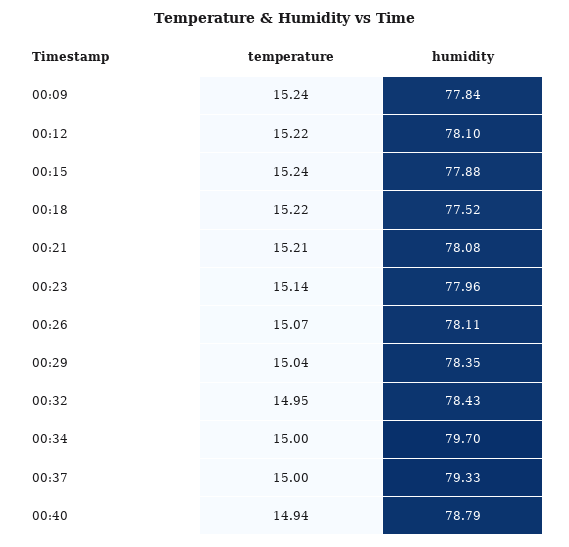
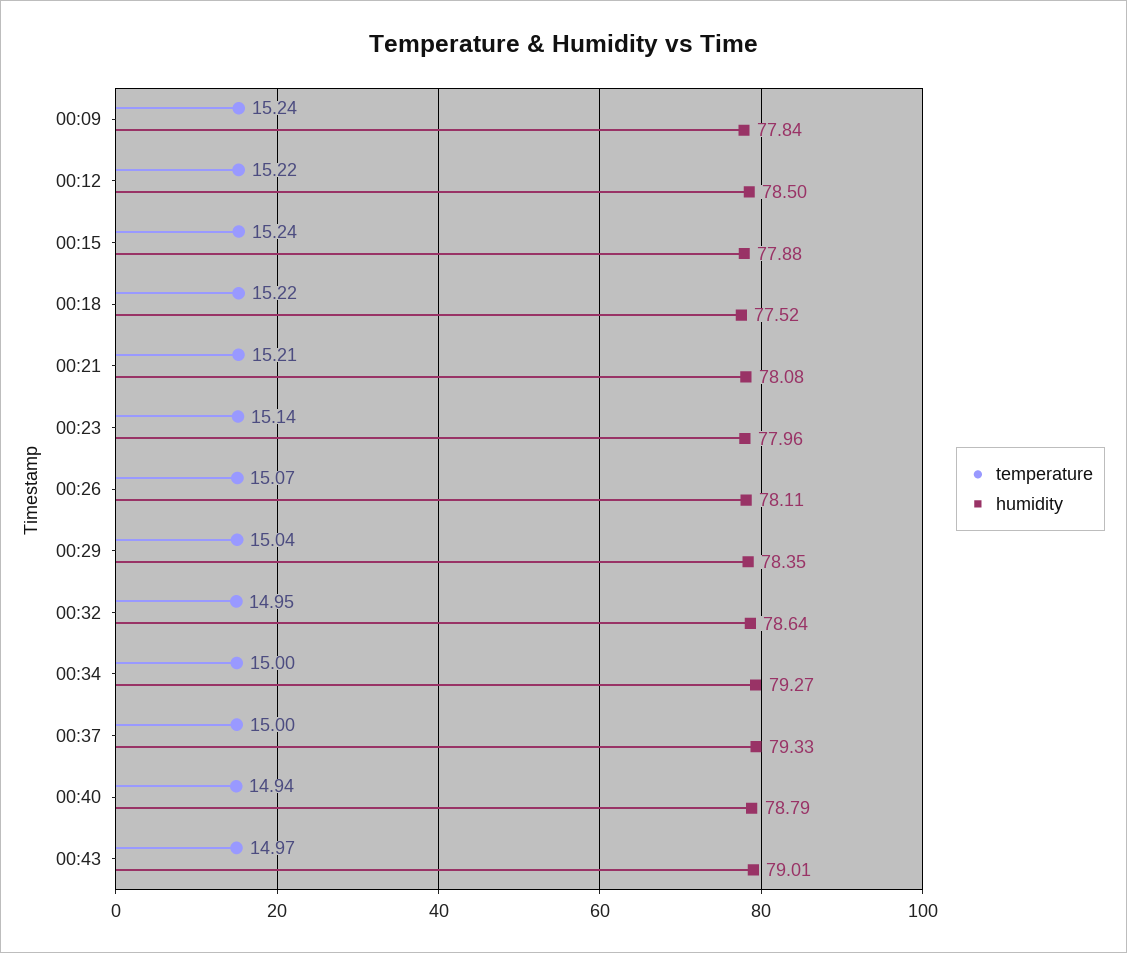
humidity, 00:12: 78.1 -> 78.5
humidity, 00:32: 78.43 -> 78.64
humidity, 00:34: 79.7 -> 79.27
temperature, 00:43: none -> 14.97
humidity, 00:43: none -> 79.01

